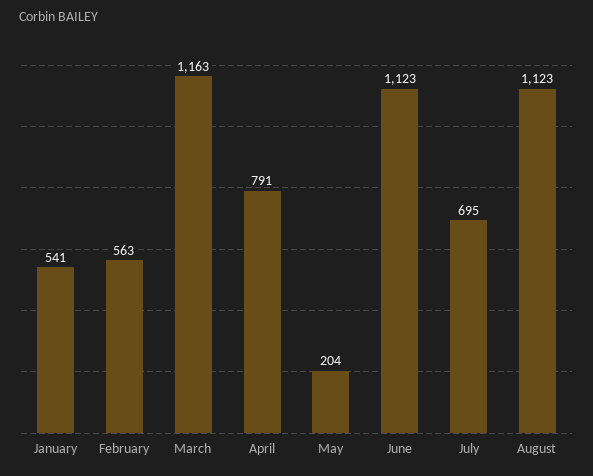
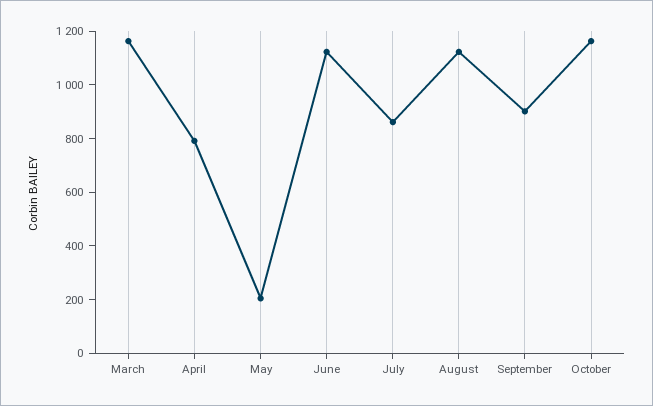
January: 541 -> none
February: 563 -> none
July: 695 -> 850
September: none -> 900
October: none -> 1150

